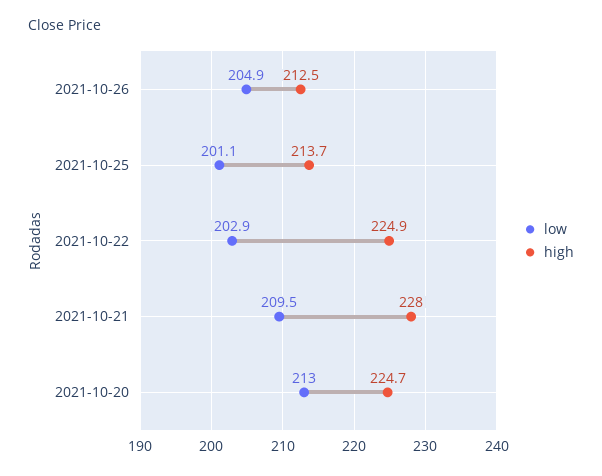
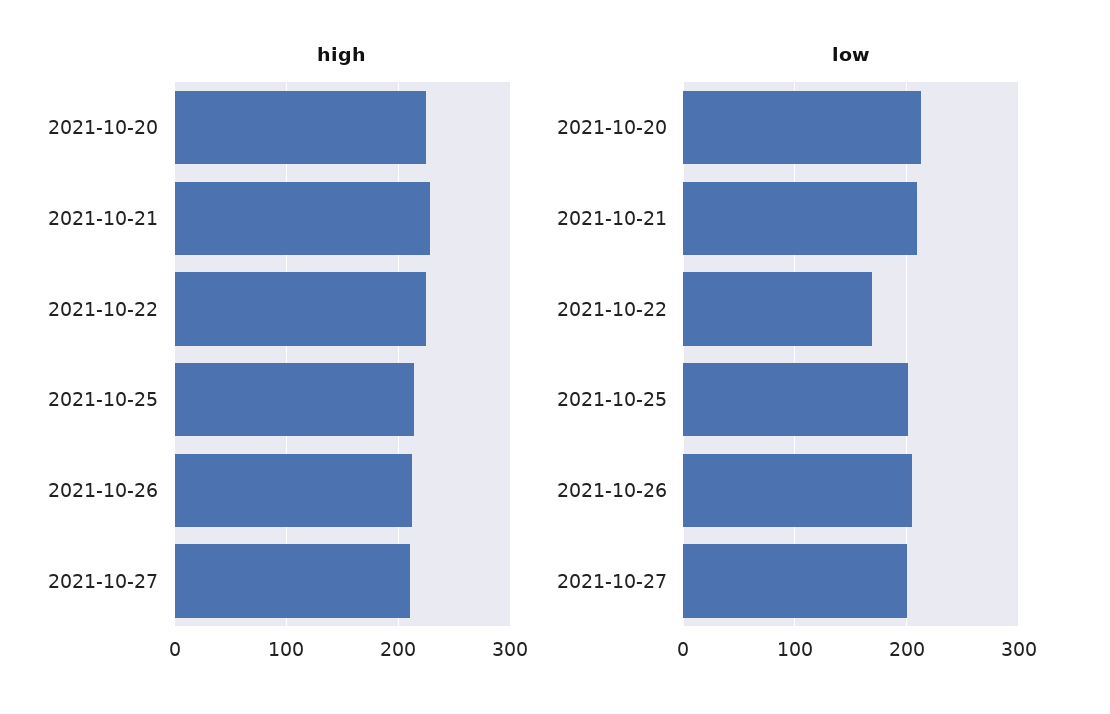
low, 2021-10-22: 202.9 -> 170
high, 2021-10-27: none -> 210
low, 2021-10-27: none -> 200

